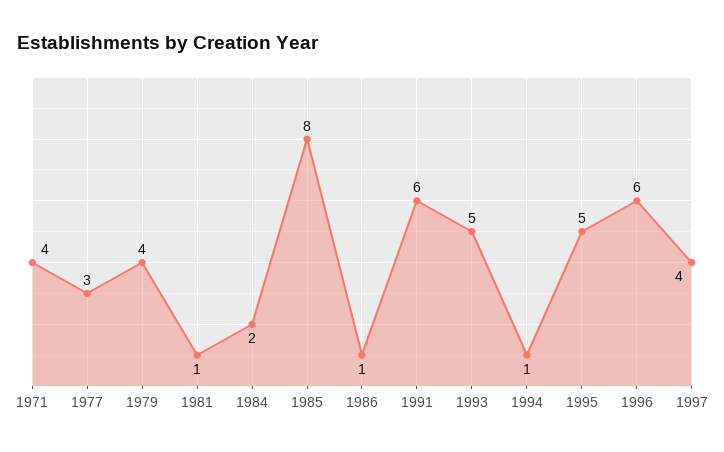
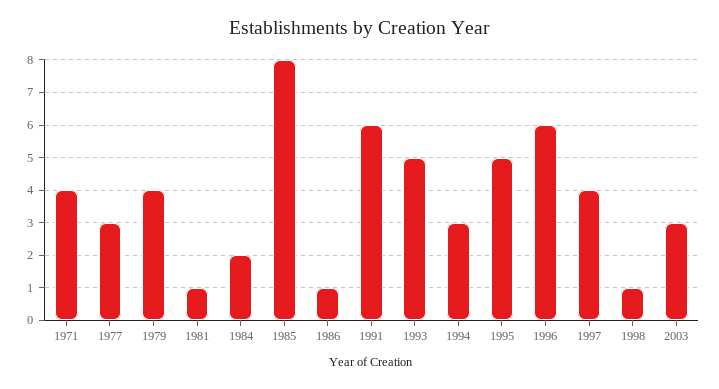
1994: 1 -> 3
1998: none -> 1
2003: none -> 3

